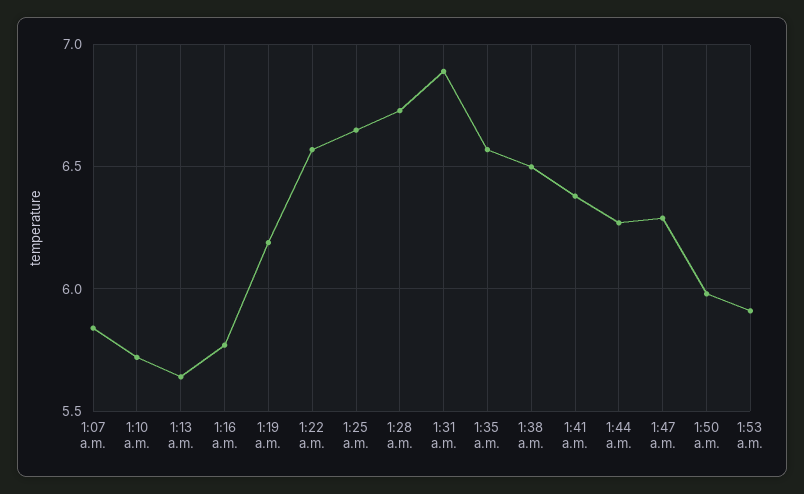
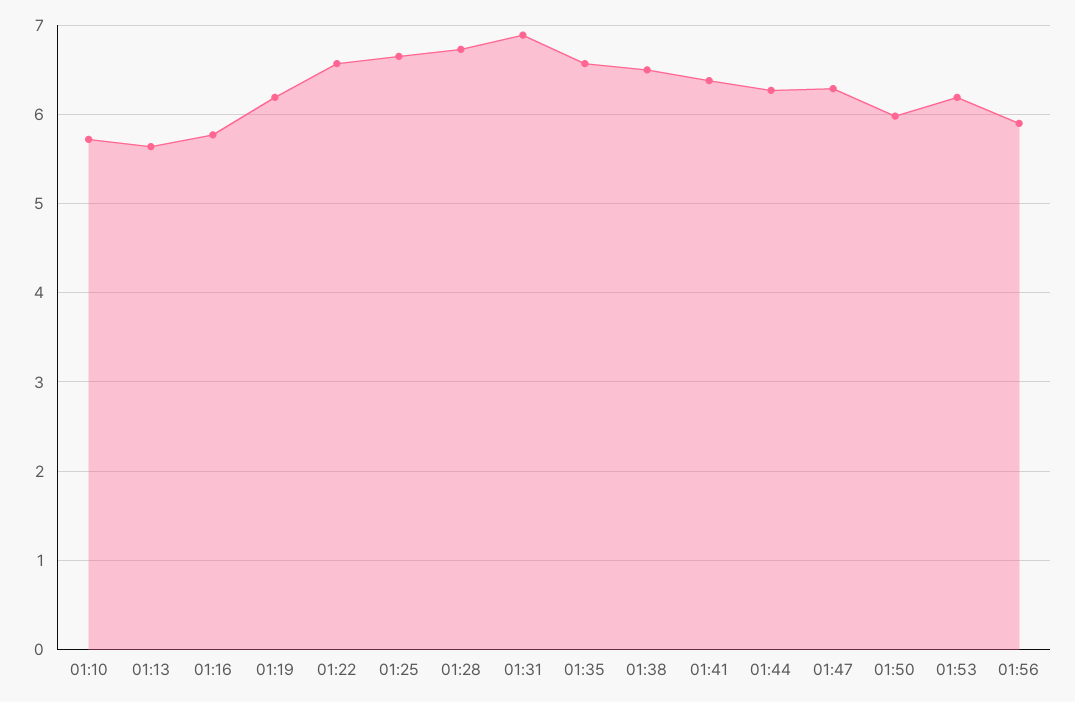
1:07 a.m.: 5.85 -> none
1:53 a.m.: 5.9 -> 6.2
01:56: none -> 5.9

